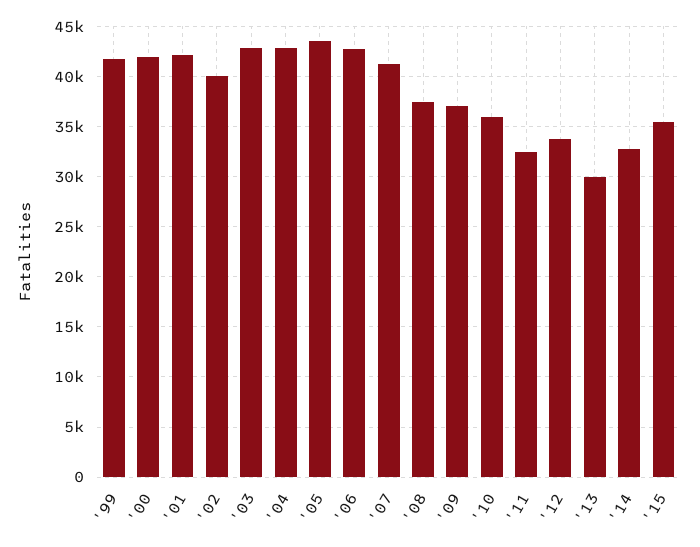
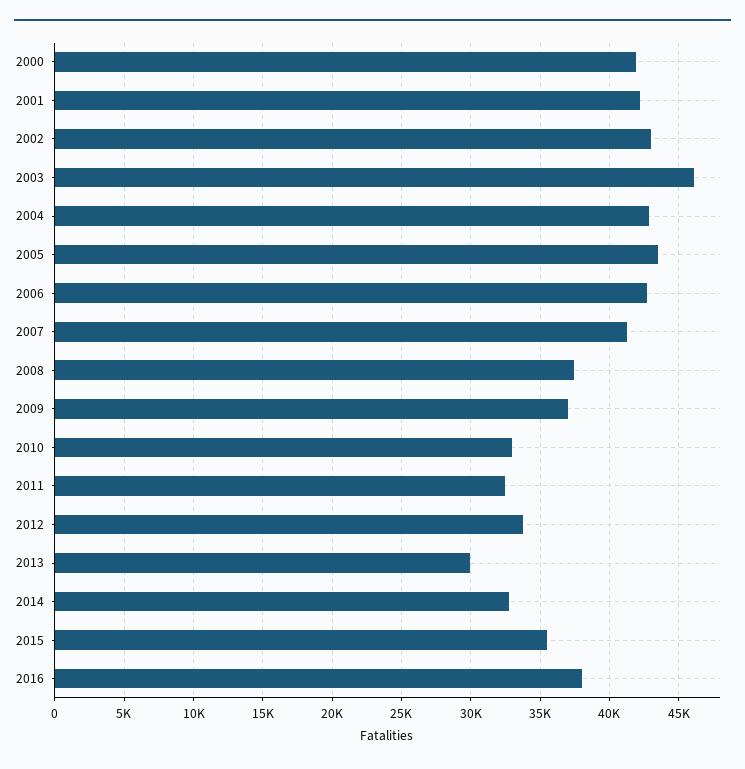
'99: 42000 -> none
'02: 40000 -> 43000
'03: 43000 -> 46000
'10: 36000 -> 33000
2016: none -> 38000

